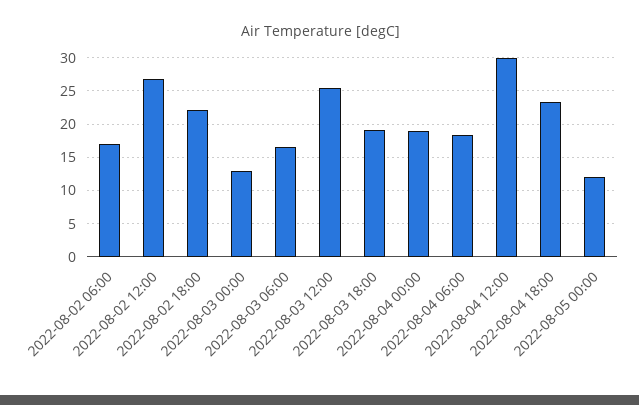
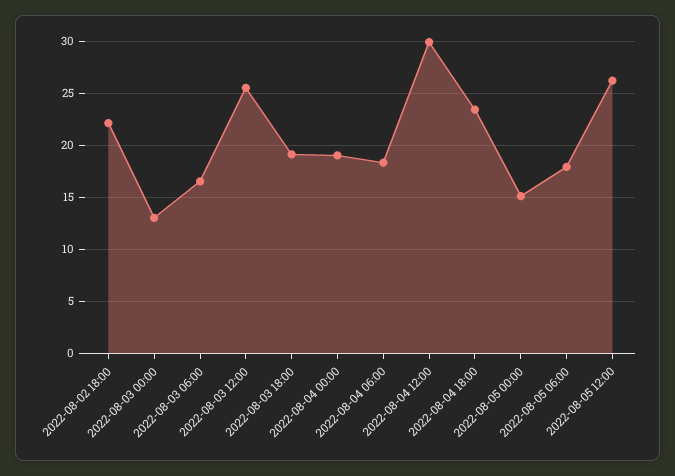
2022-08-02 06:00: 17 -> none
2022-08-02 12:00: 27 -> none
2022-08-05 00:00: 12 -> 15
2022-08-05 06:00: none -> 18
2022-08-05 12:00: none -> 26

